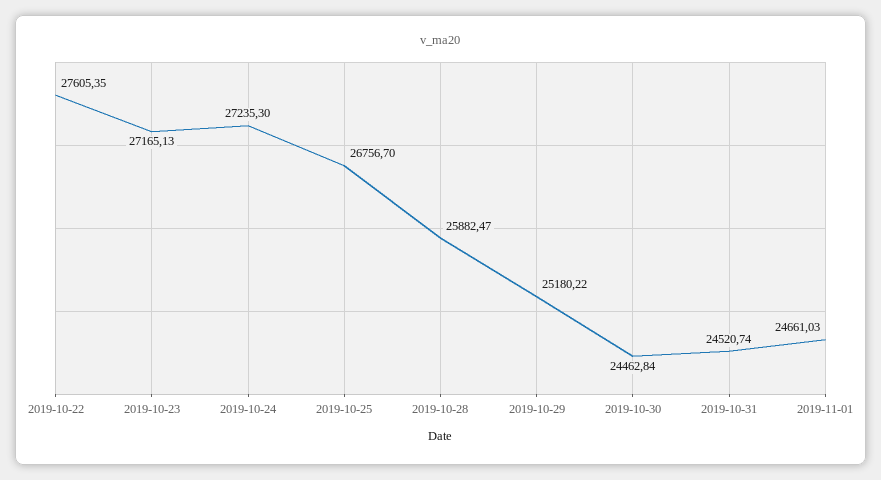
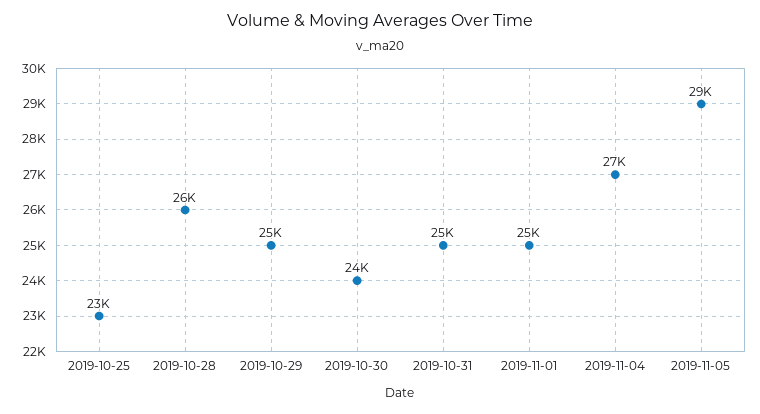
2019-10-22: 27605.35 -> none
2019-10-23: 27165.13 -> none
2019-10-24: 27235.3 -> none
2019-10-25: 26756.7 -> 23000
2019-11-04: none -> 27000
2019-11-05: none -> 29000

